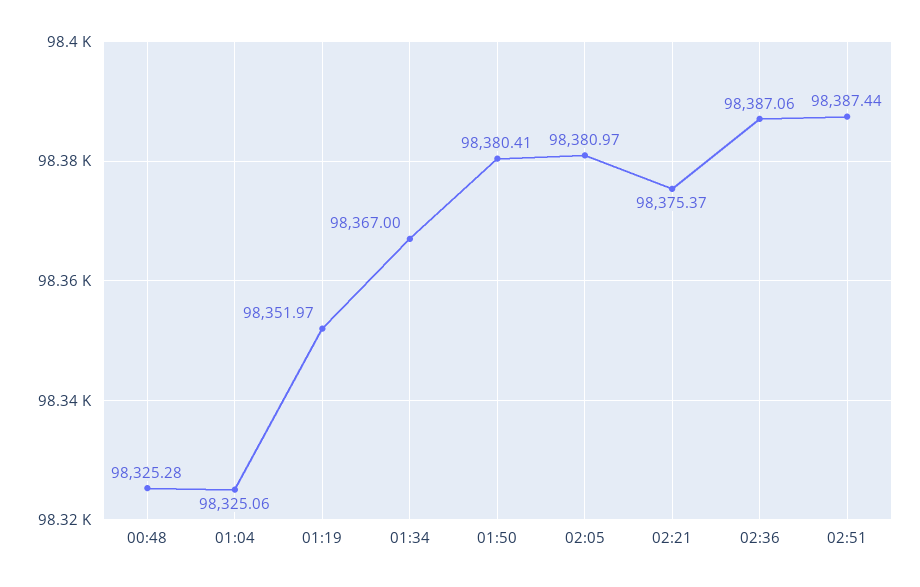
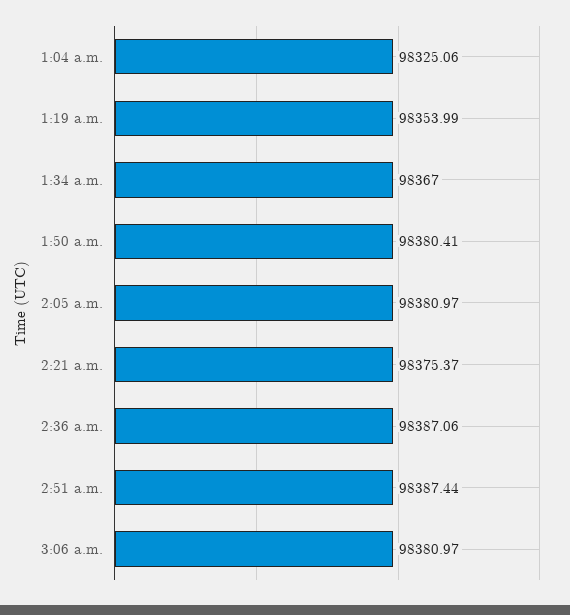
00:48: 98325.28 -> none
01:19: 98351.97 -> 98353.99
3:06 a.m.: none -> 98380.97

